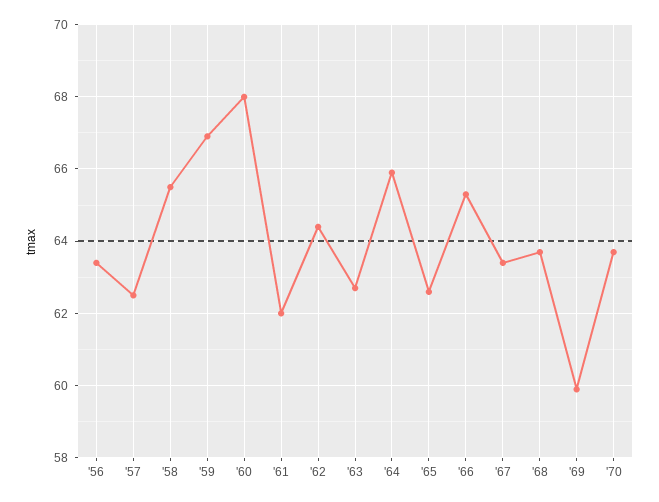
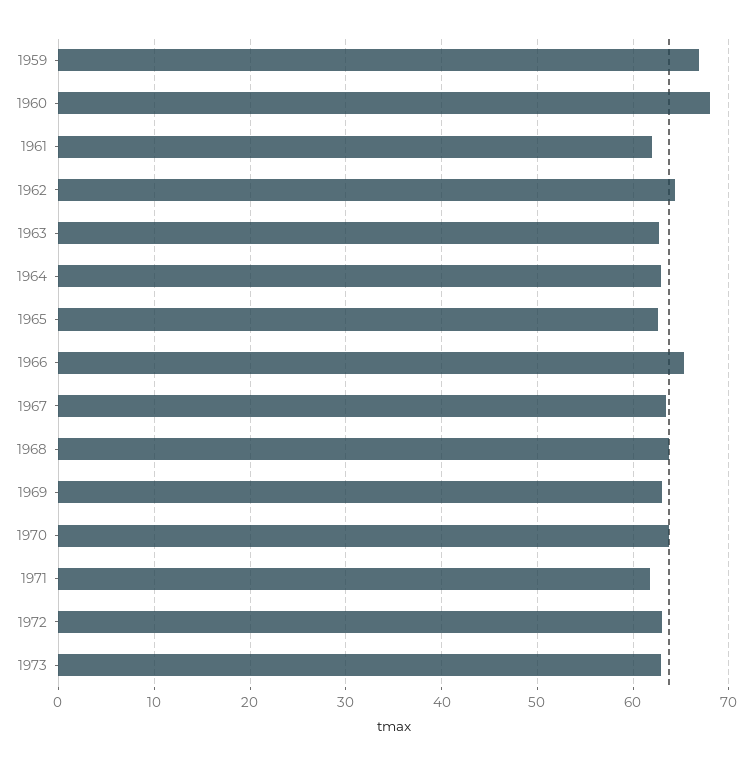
'56: 63.5 -> none
'57: 62.5 -> none
'58: 65.5 -> none
'64: 66 -> 63
'69: 60 -> 63
1971: none -> 62
1972: none -> 63
1973: none -> 63

